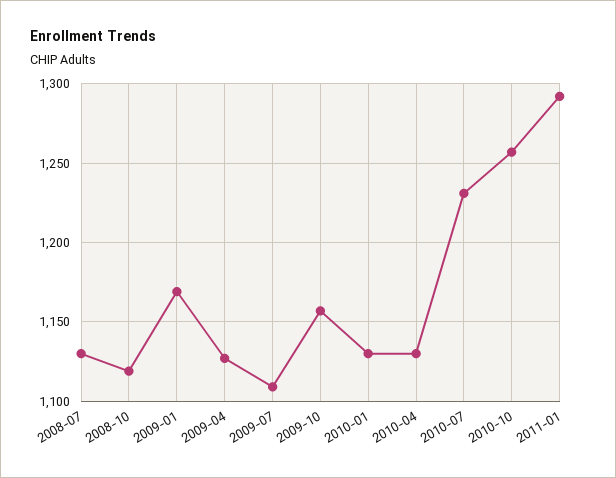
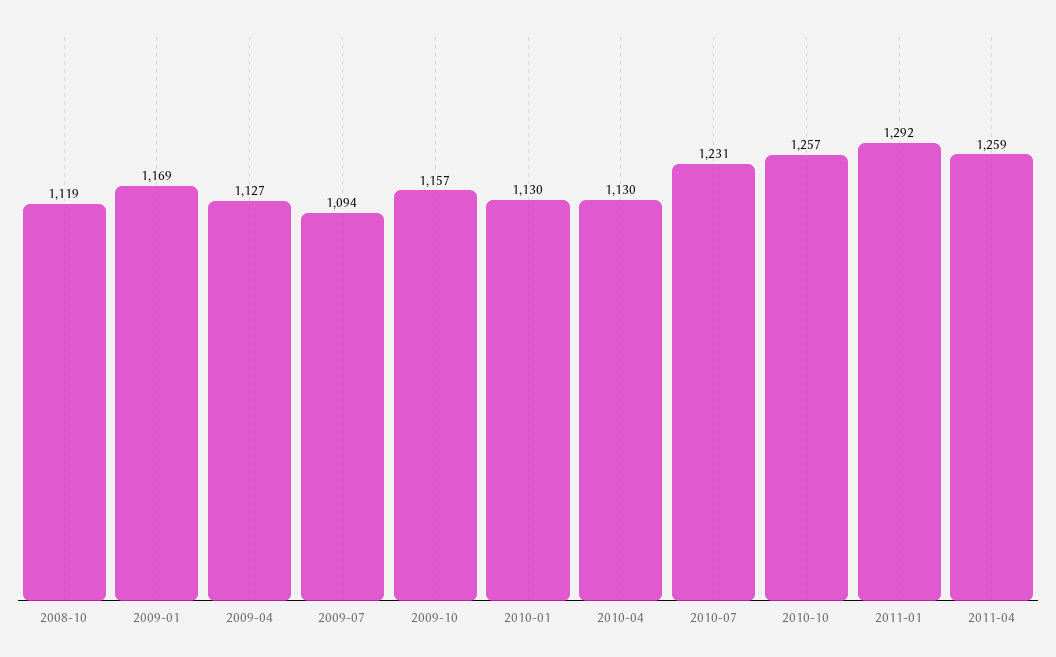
2008-07: 1130 -> none
2009-07: 1110 -> 1094
2011-04: none -> 1259

